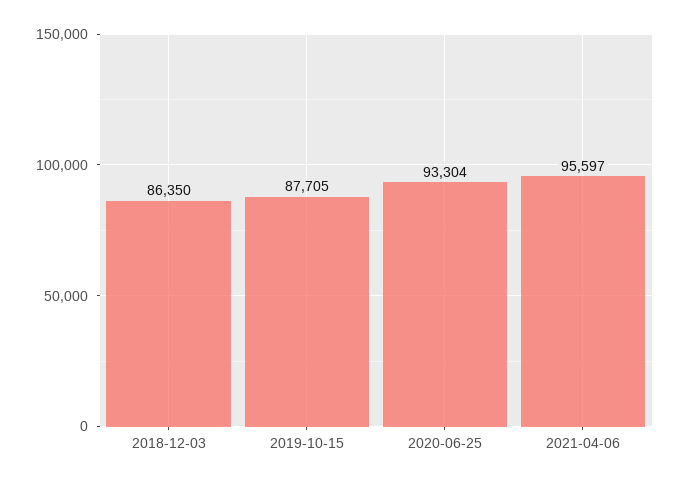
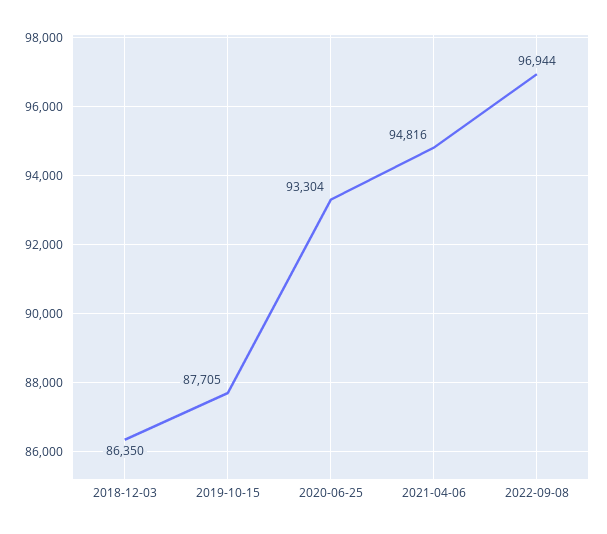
2021-04-06: 95597 -> 94816
2022-09-08: none -> 96944

